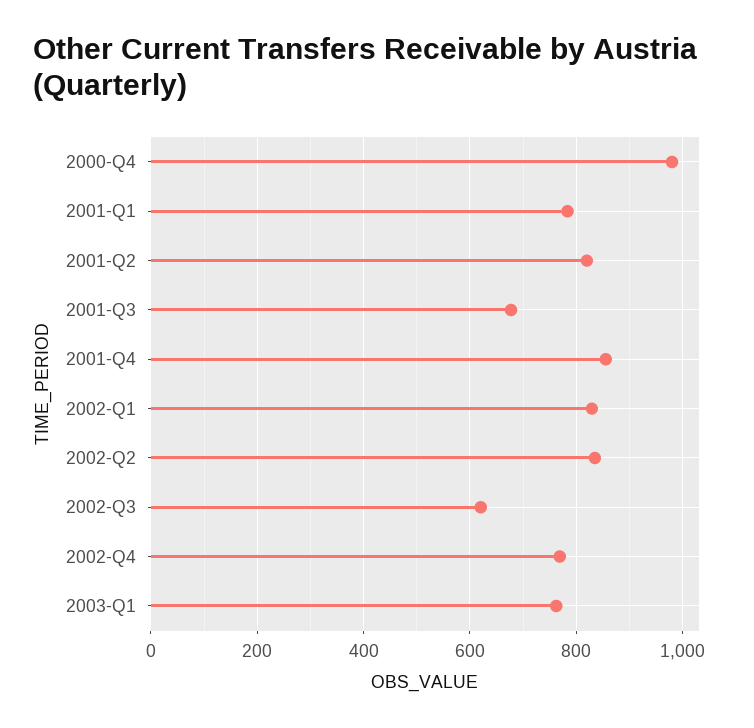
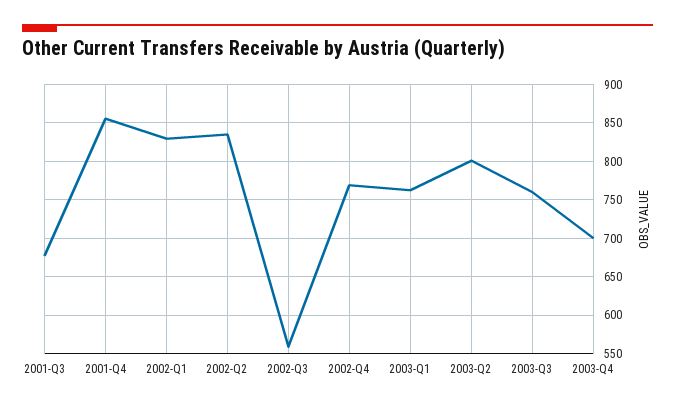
2000-Q4: 980 -> none
2001-Q1: 780 -> none
2001-Q2: 820 -> none
2002-Q3: 620 -> 560
2003-Q2: none -> 800
2003-Q3: none -> 760
2003-Q4: none -> 700

